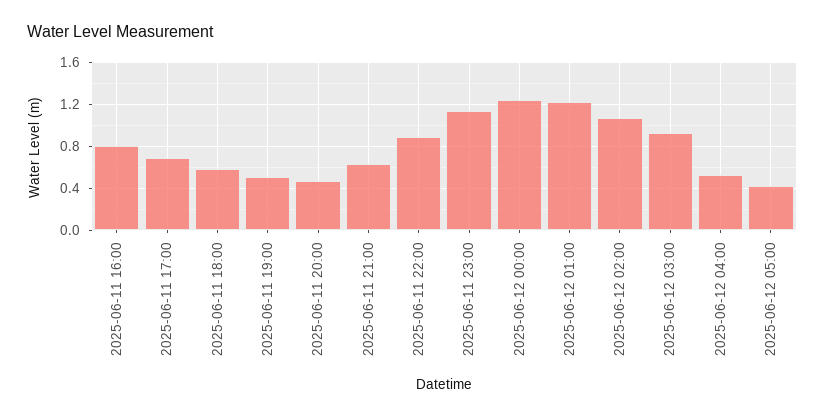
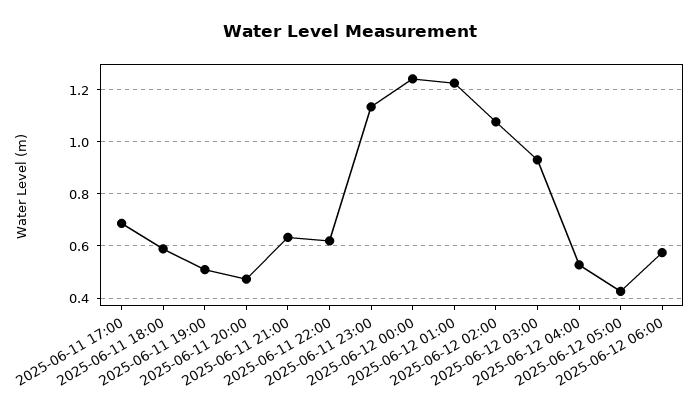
2025-06-11 16:00: 0.8 -> none
2025-06-11 22:00: 0.9 -> 0.625
2025-06-12 06:00: none -> 0.575

